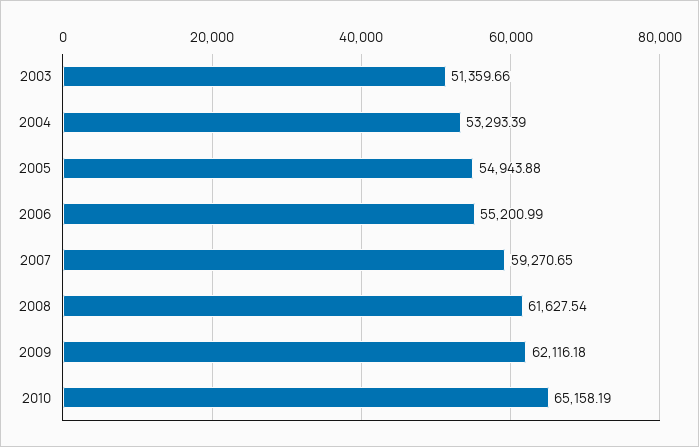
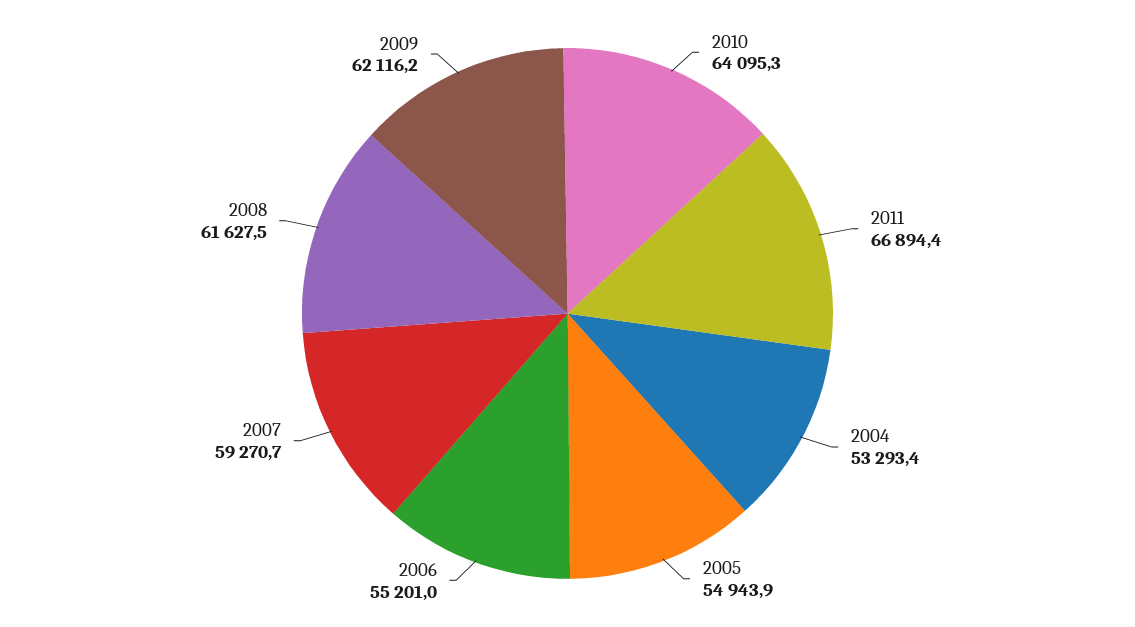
2003: 51359.66 -> none
2010: 65158.19 -> 64095.3
2011: none -> 66894.4

